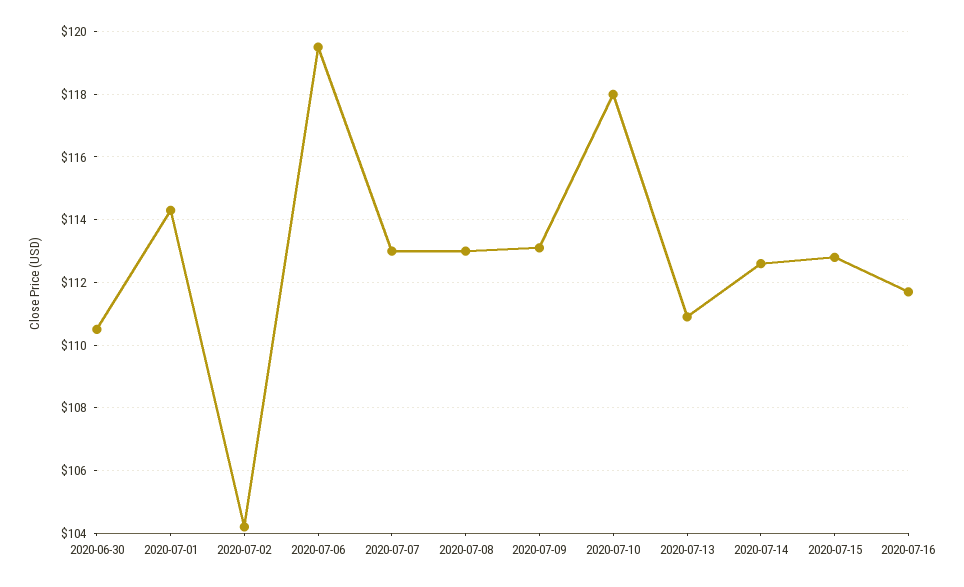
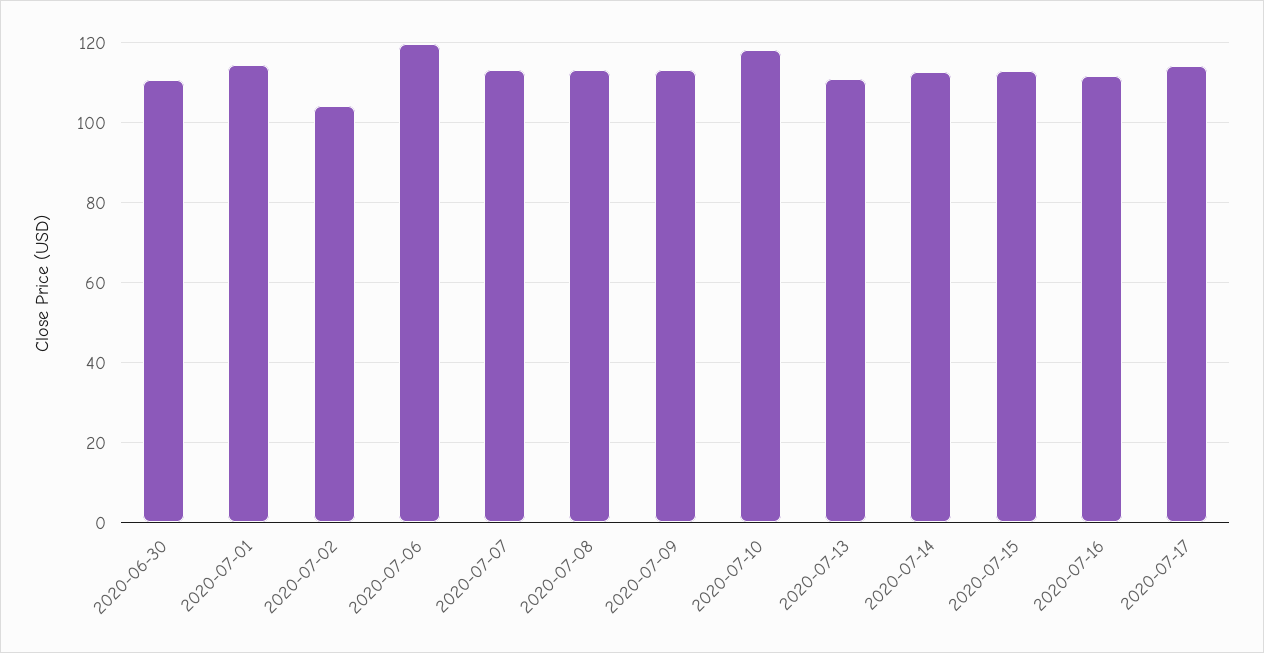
2020-07-17: none -> 114

